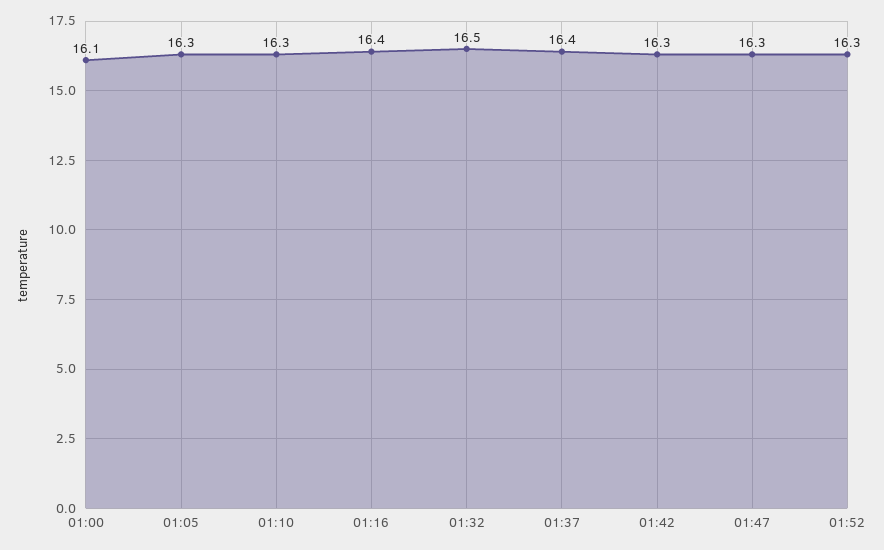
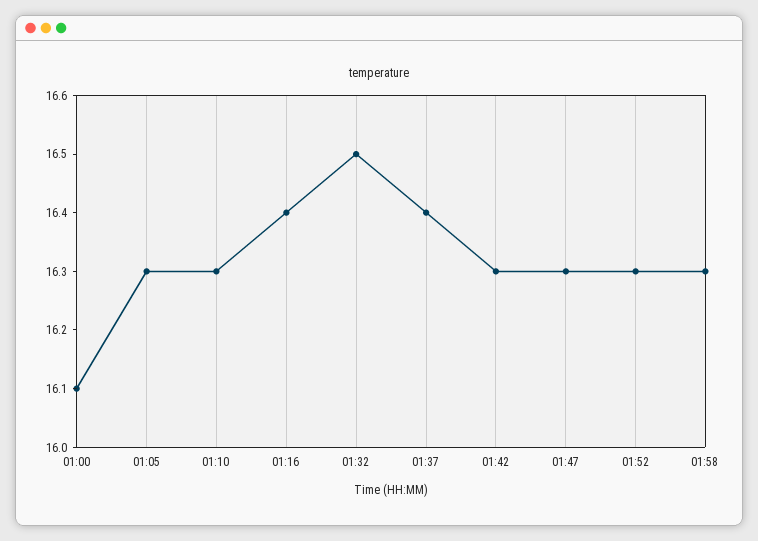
01:58: none -> 16.3

